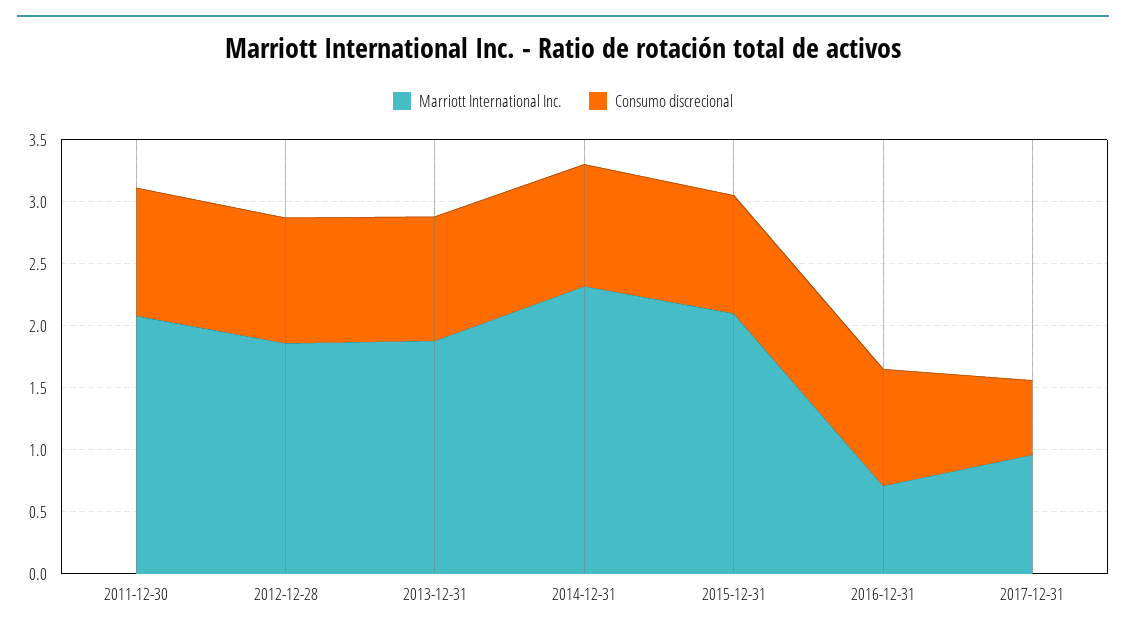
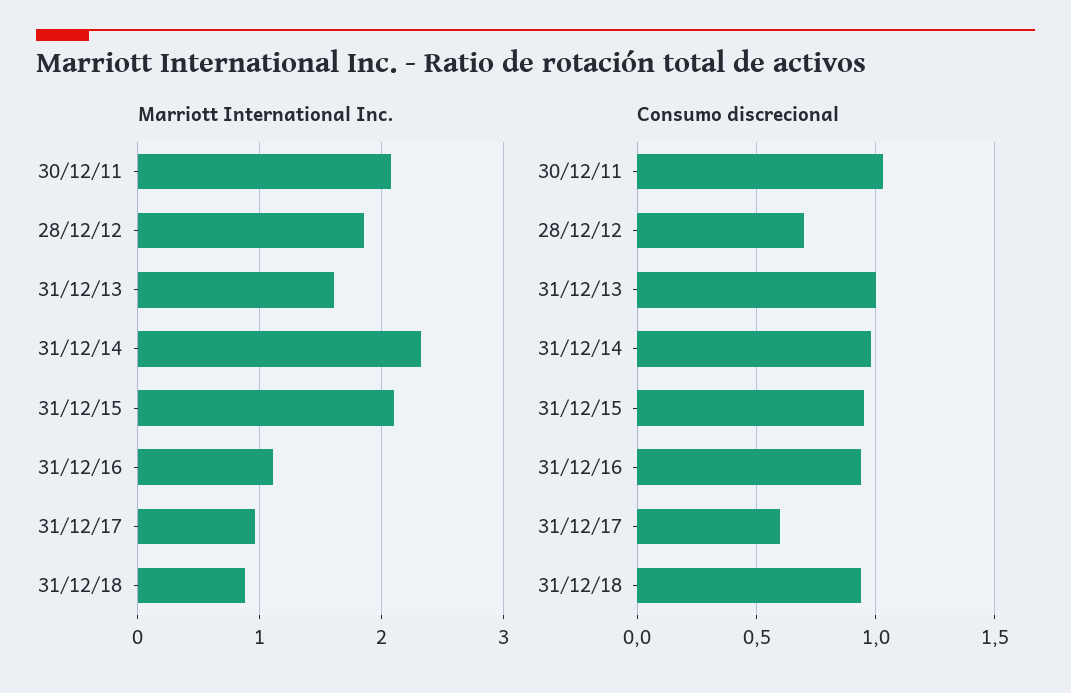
Consumo discrecional, 2012-12-28: 1 -> 0.7
Marriott International Inc., 2013-12-31: 1.9 -> 1.6
Marriott International Inc., 2016-12-31: 0.7 -> 1.1
Marriott International Inc., 31/12/18: none -> 0.9
Consumo discrecional, 31/12/18: none -> 0.95

